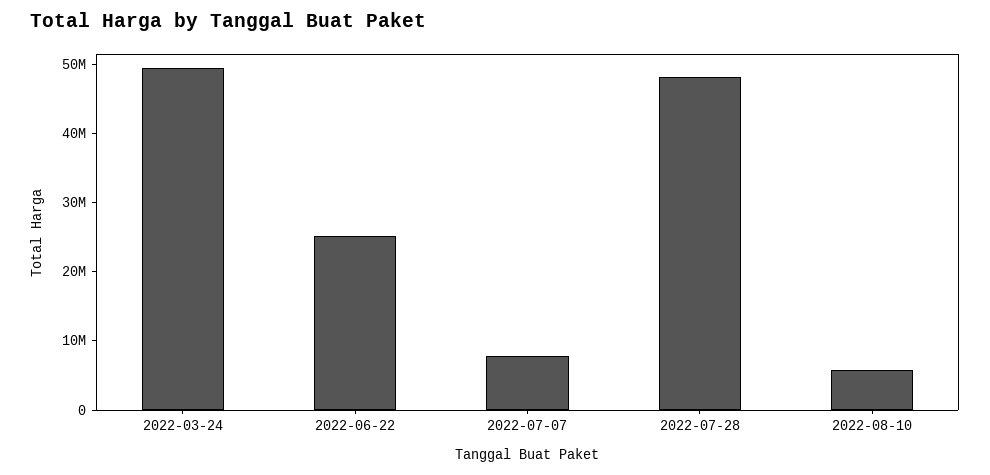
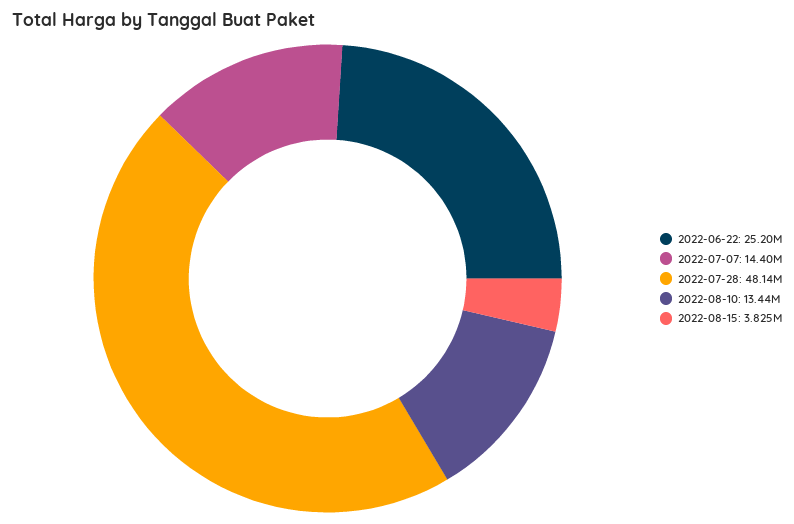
2022-03-24: 50000000 -> none
2022-07-07: 8000000 -> 14400000
2022-08-10: 6000000 -> 13440000
2022-08-15: none -> 3825000

